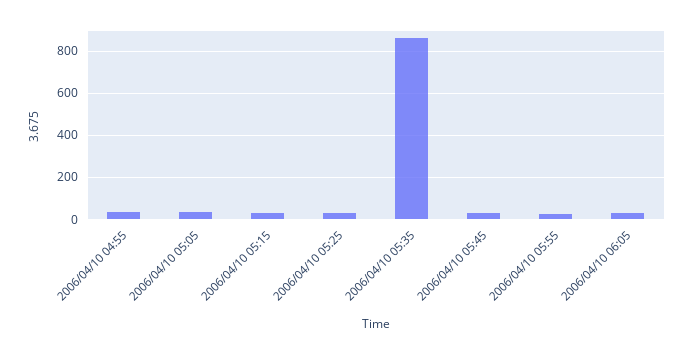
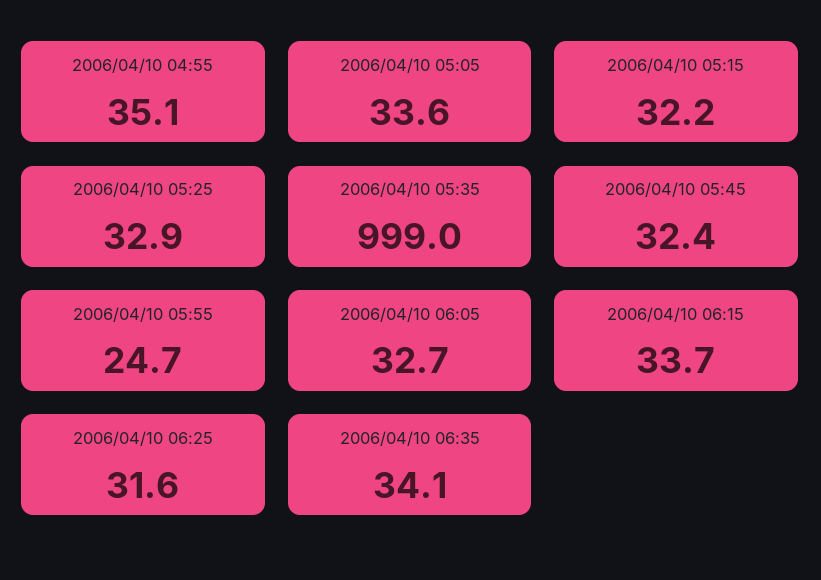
2006/04/10 05:35: 850 -> 999
2006/04/10 06:15: none -> 33.7
2006/04/10 06:25: none -> 31.6
2006/04/10 06:35: none -> 34.1

